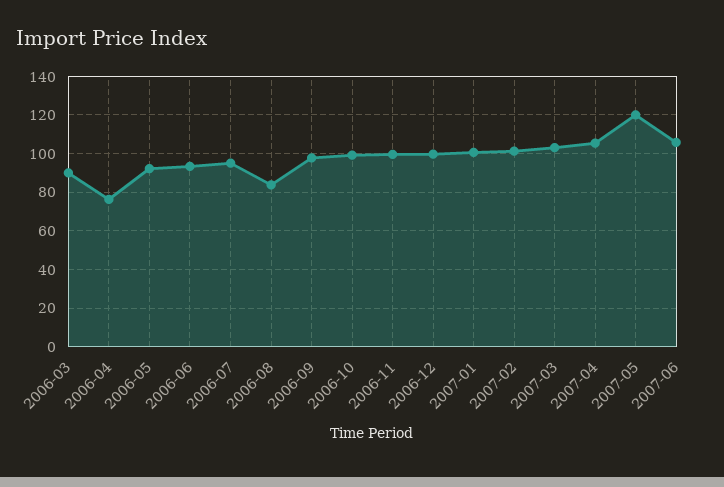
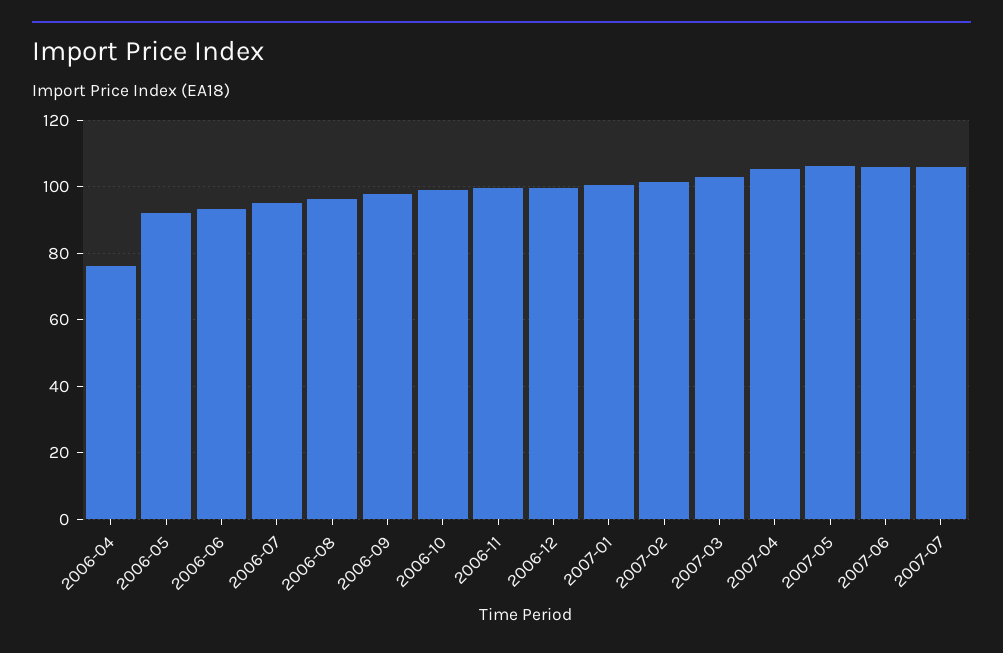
2006-03: 90 -> none
2006-08: 85 -> 96
2007-05: 120 -> 106
2007-07: none -> 106

